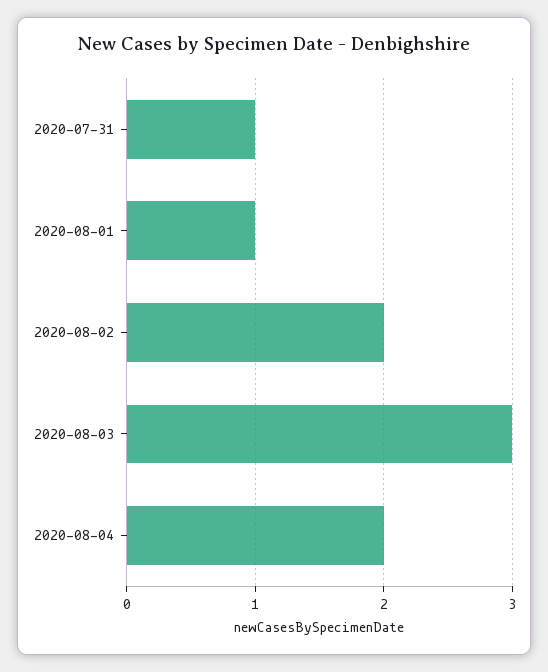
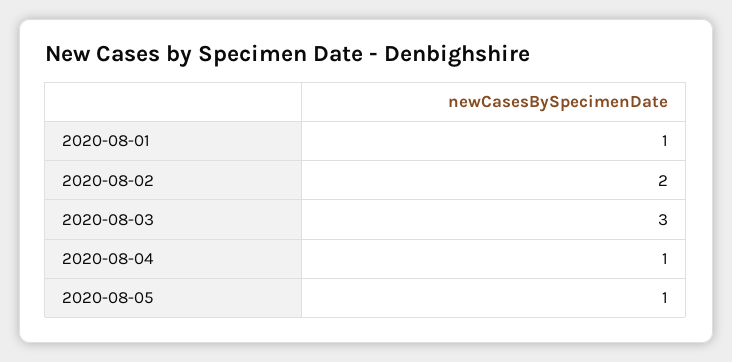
2020-07-31: 1 -> none
2020-08-04: 2 -> 1
2020-08-05: none -> 1

